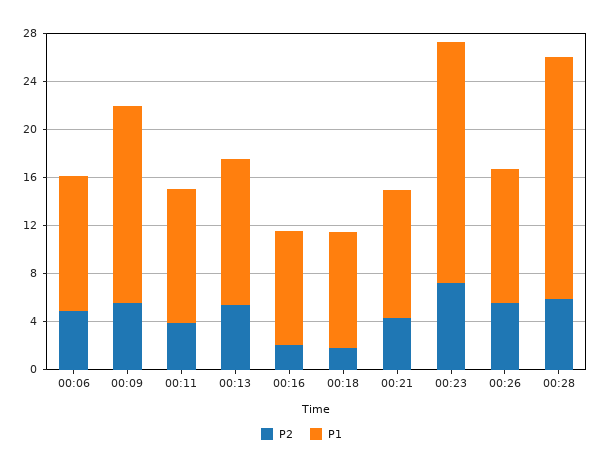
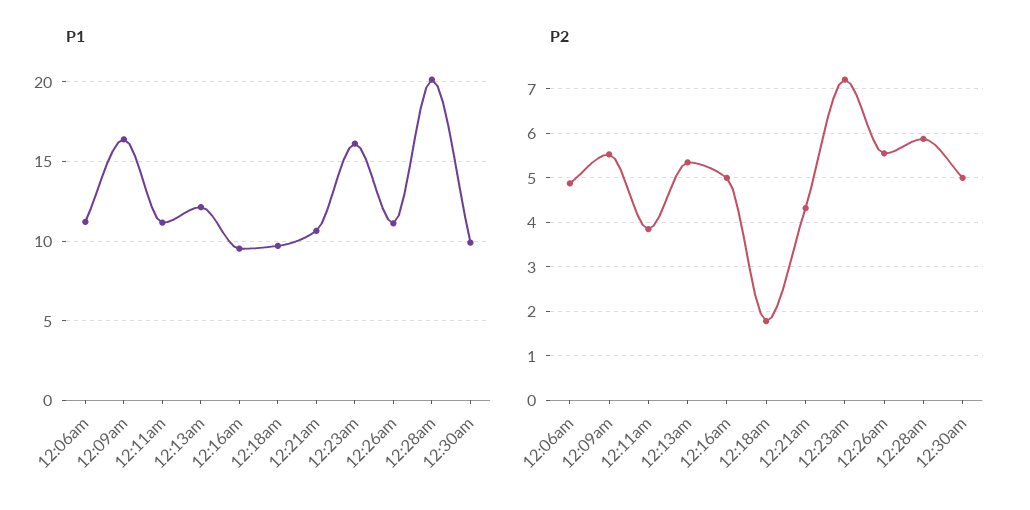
P2, 00:16: 2 -> 5
P1, 00:23: 20 -> 16
P1, 12:30am: none -> 10
P2, 12:30am: none -> 5

